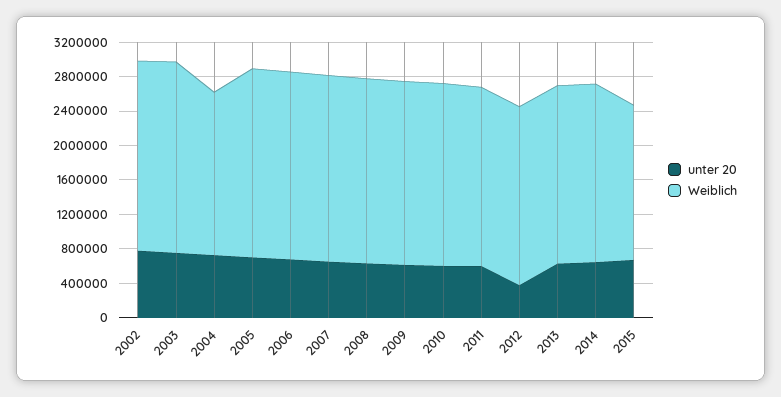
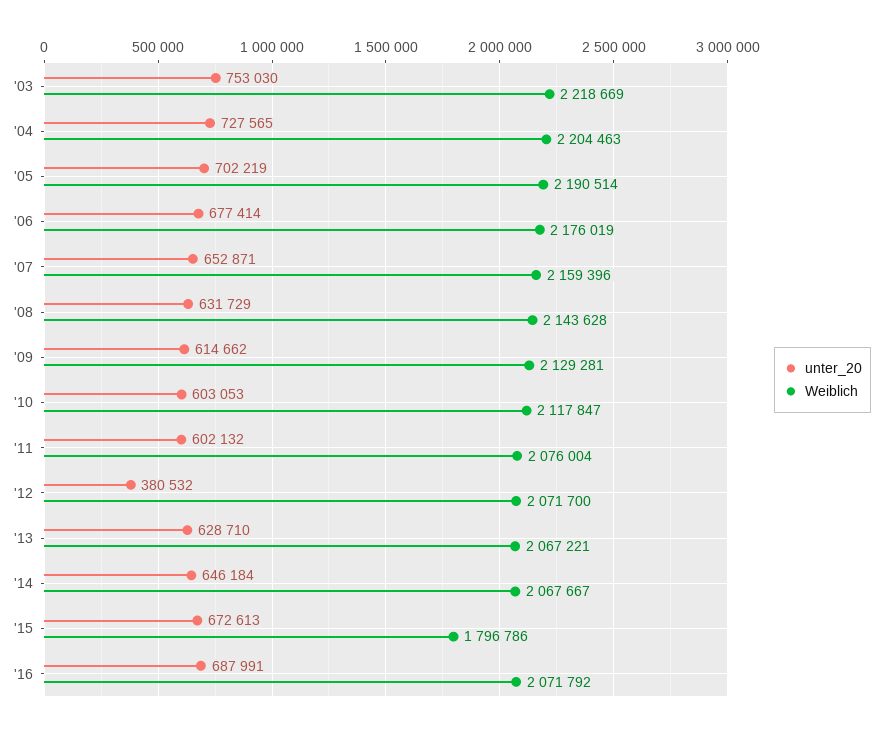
unter 20, 2002: 800000 -> none
Weiblich, 2002: 2200000 -> none
Weiblich, 2004: 1900000 -> 2204463
unter 20, '16: none -> 687991
Weiblich, '16: none -> 2071792

